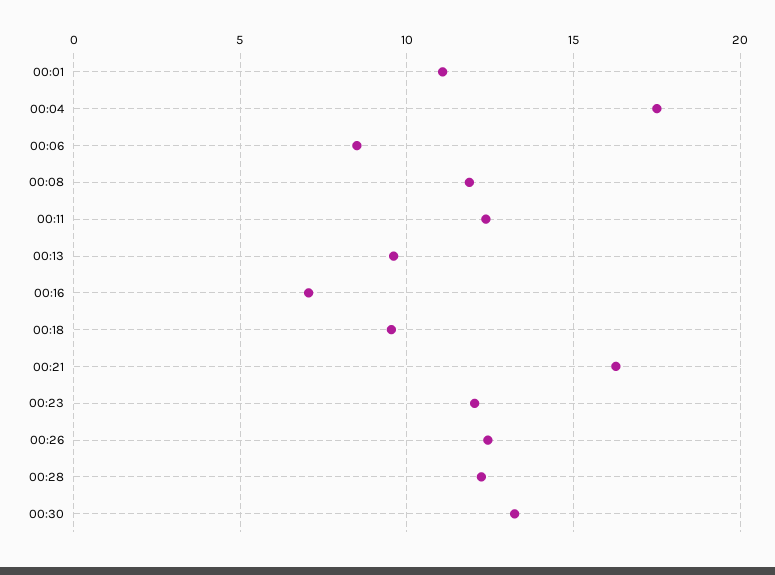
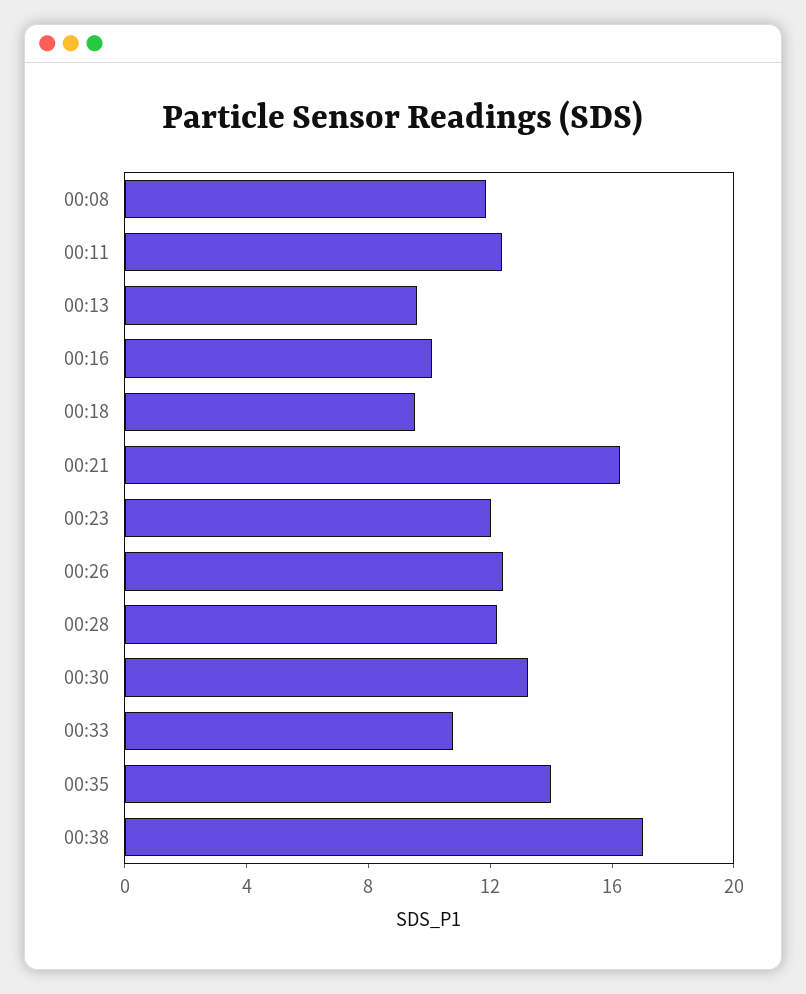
00:01: 11 -> none
00:04: 17.5 -> none
00:06: 8.5 -> none
00:16: 7 -> 10
00:33: none -> 11
00:35: none -> 14
00:38: none -> 17

